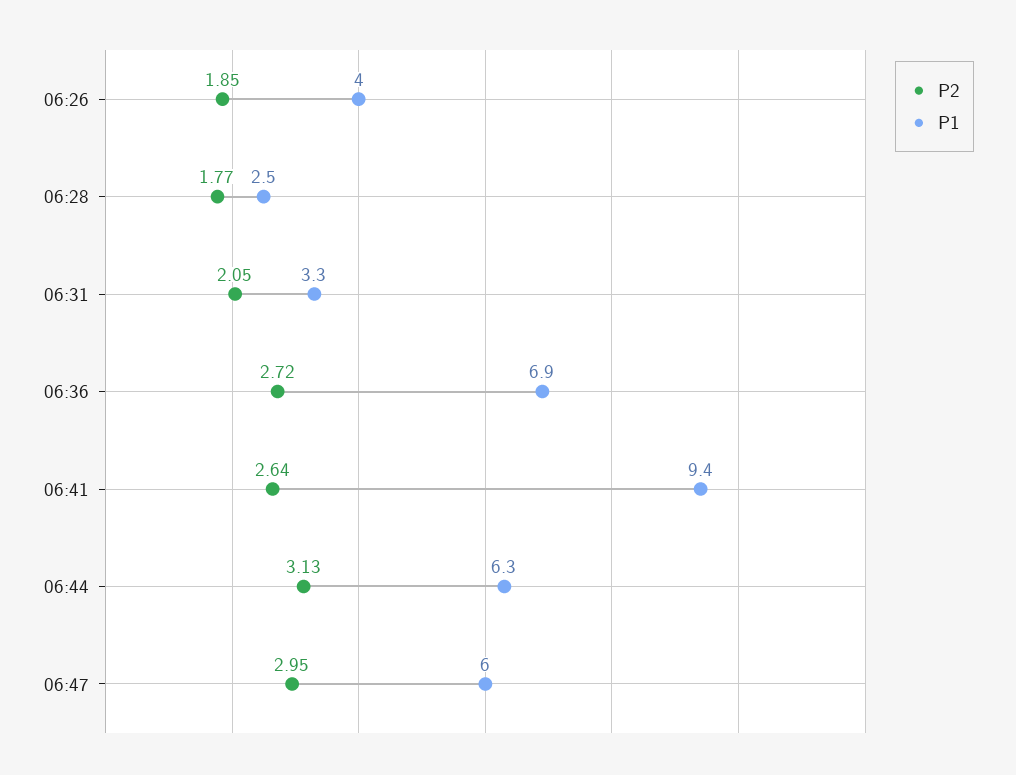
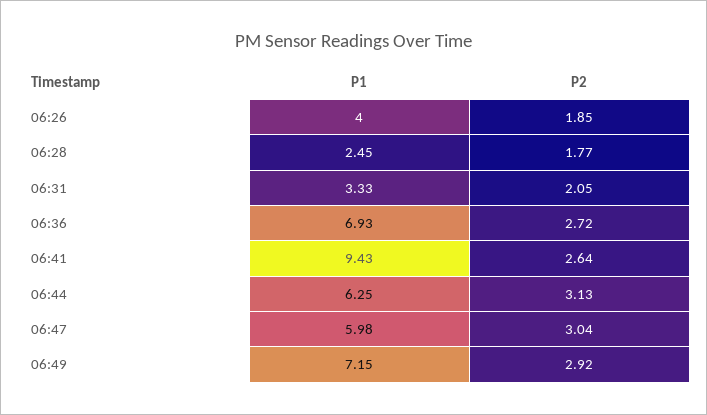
P2, 06:47: 2.95 -> 3.04
P1, 06:49: none -> 7.15
P2, 06:49: none -> 2.92

